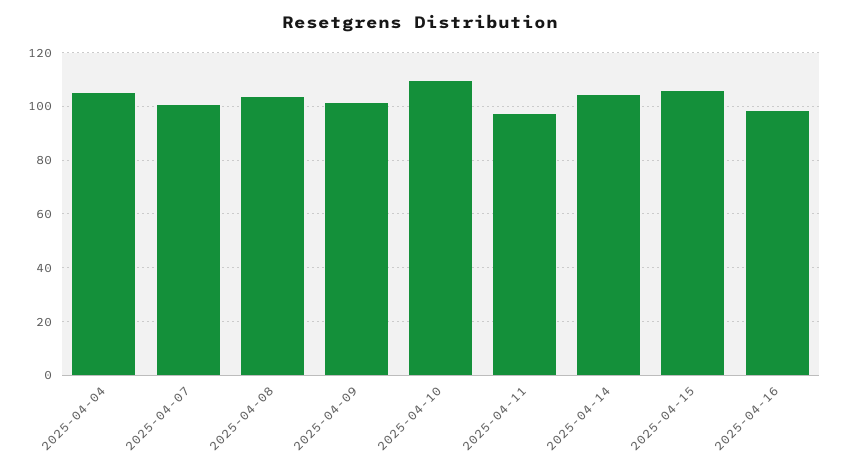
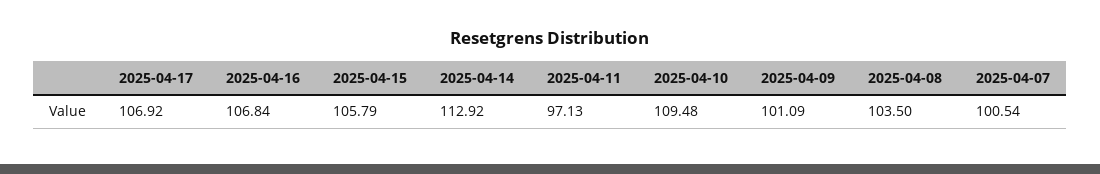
2025-04-04: 105 -> none
2025-04-14: 105 -> 112.92
2025-04-16: 97.5 -> 106.84
2025-04-17: none -> 106.92

